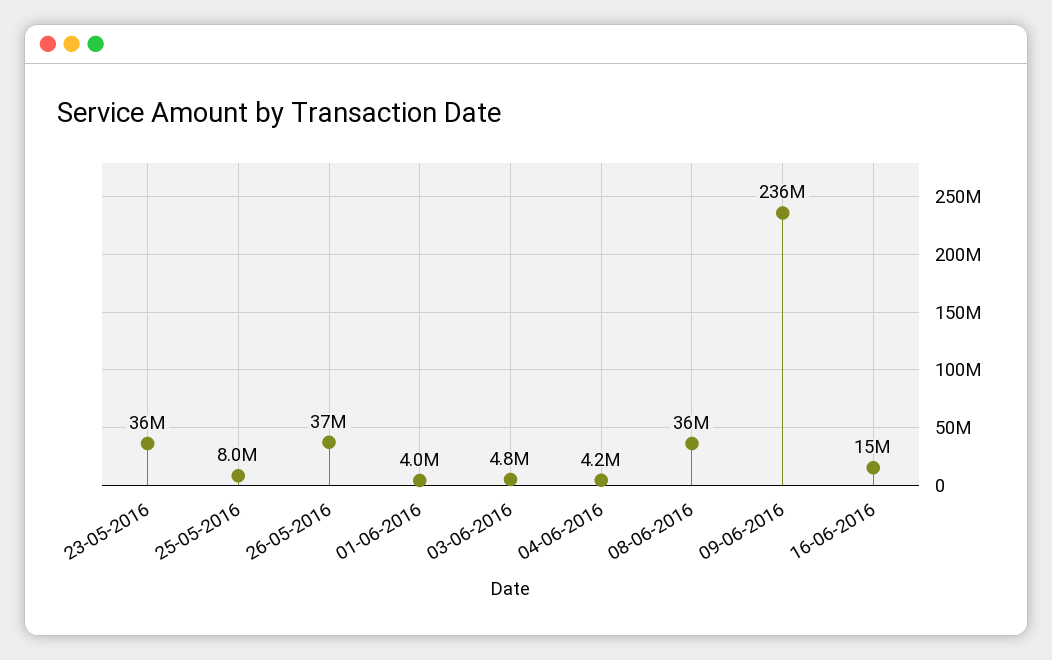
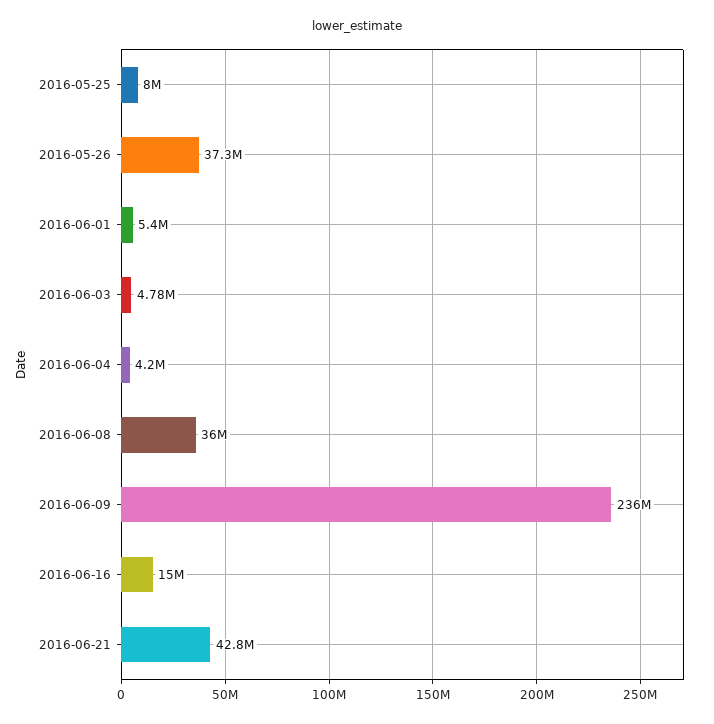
23-05-2016: 36000000 -> none
01-06-2016: 4000000 -> 5400000
2016-06-21: none -> 42800000

